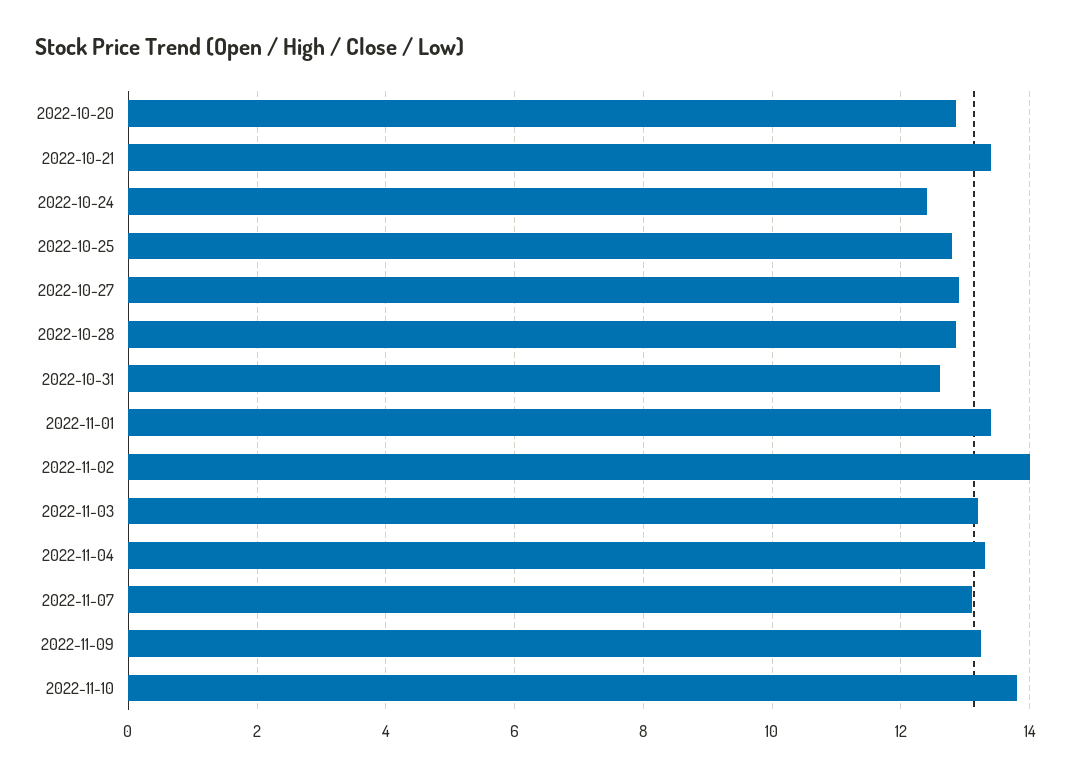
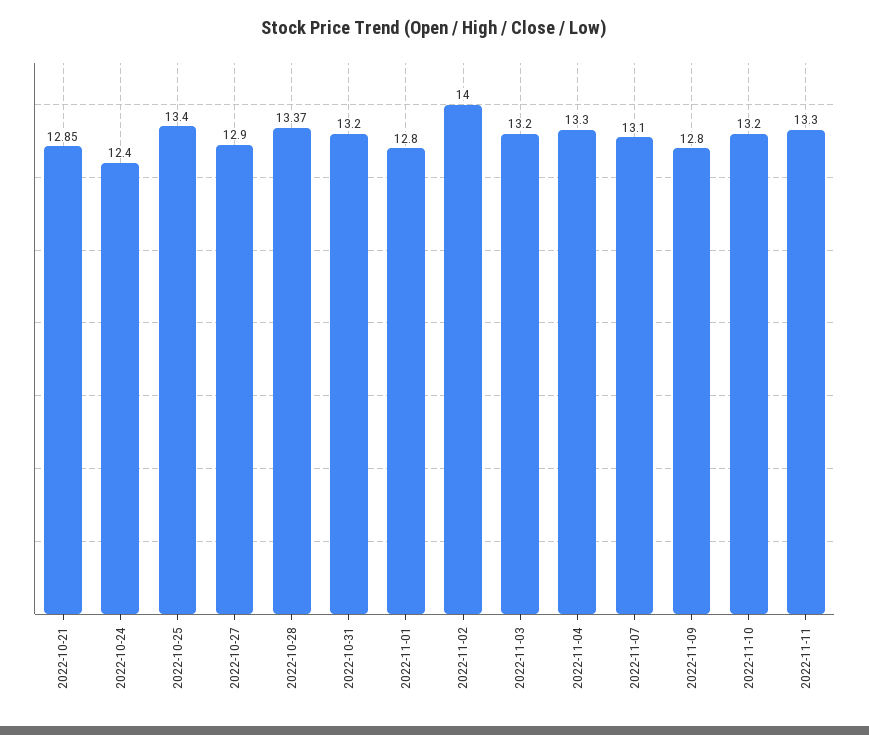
2022-10-20: 12.8 -> none
2022-10-21: 13.4 -> 12.85
2022-10-25: 12.8 -> 13.4
2022-10-28: 12.8 -> 13.37
2022-10-31: 12.6 -> 13.2
2022-11-01: 13.4 -> 12.8
2022-11-09: 13.2 -> 12.8
2022-11-10: 13.8 -> 13.2
2022-11-11: none -> 13.3

